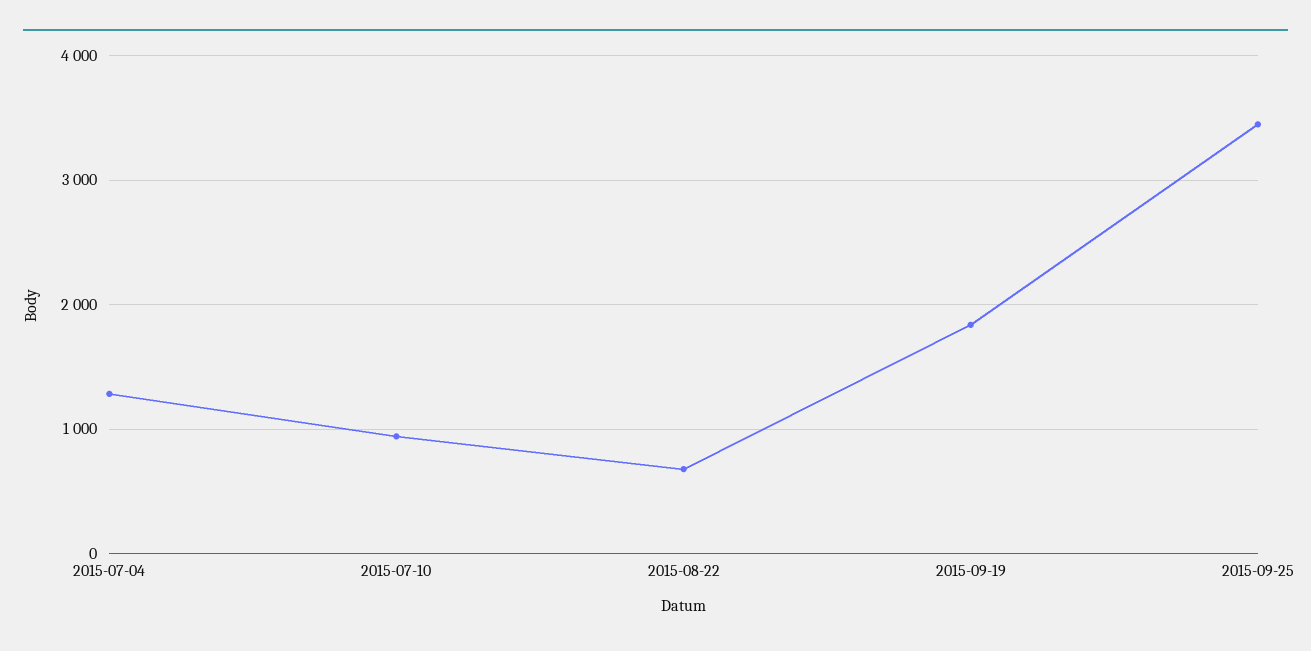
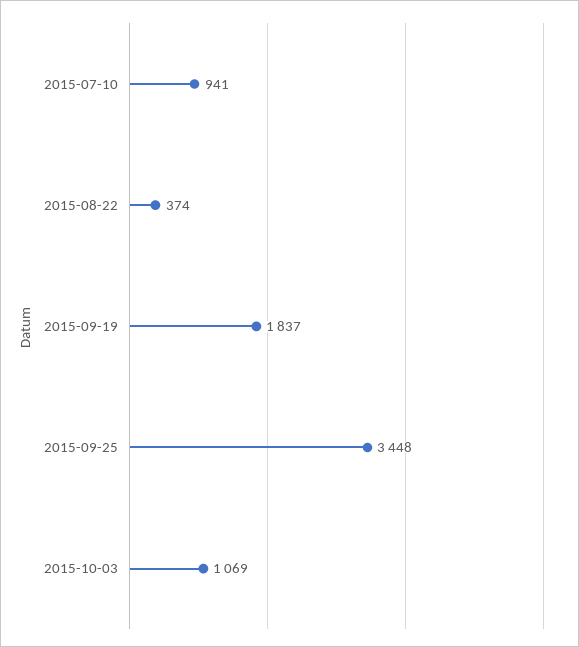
2015-07-04: 1300 -> none
2015-08-22: 700 -> 374
2015-10-03: none -> 1069

